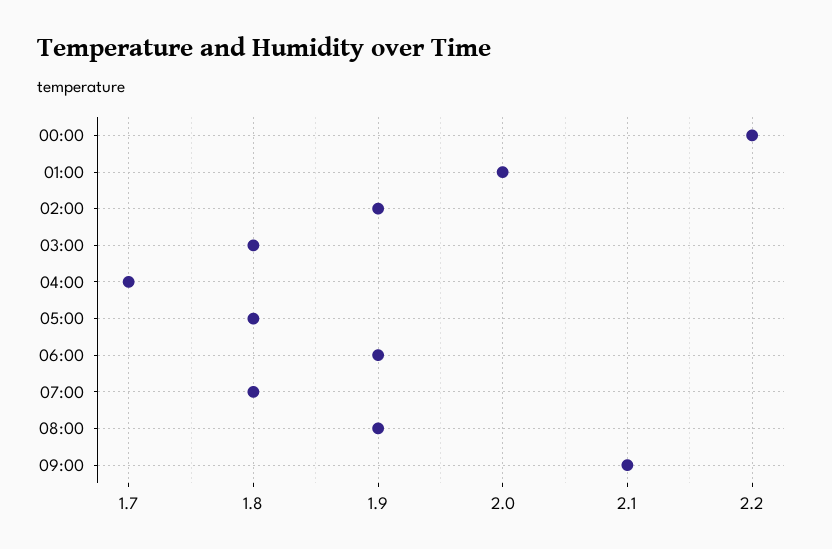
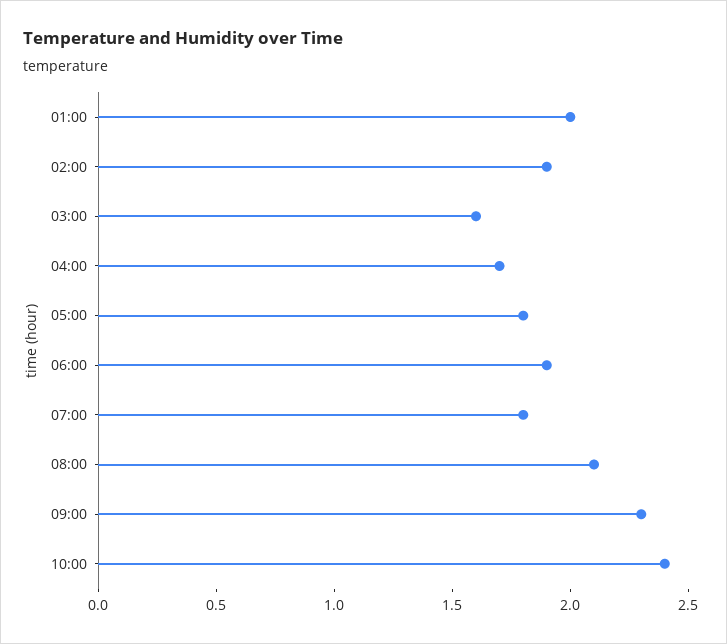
00:00: 2.2 -> none
03:00: 1.8 -> 1.6
08:00: 1.9 -> 2.1
09:00: 2.1 -> 2.3
10:00: none -> 2.4

